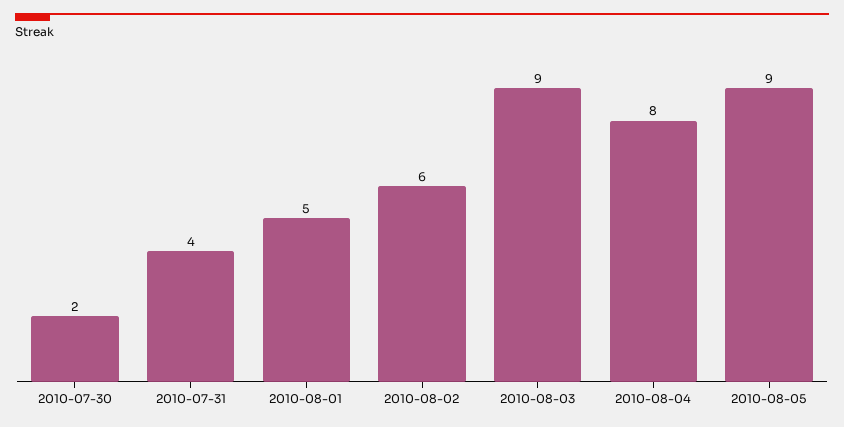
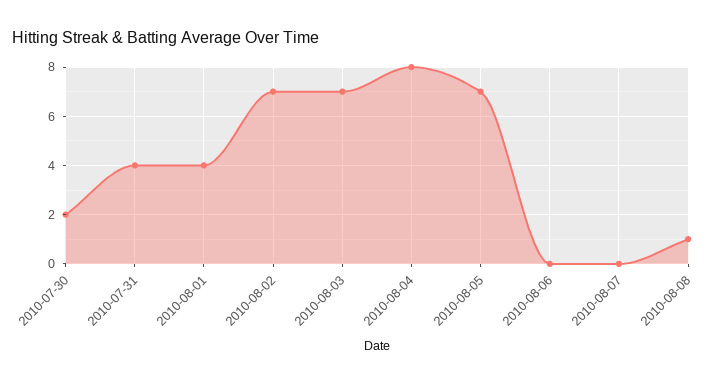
2010-08-01: 5 -> 4
2010-08-02: 6 -> 7
2010-08-03: 9 -> 7
2010-08-05: 9 -> 7
2010-08-06: none -> 0
2010-08-07: none -> 0
2010-08-08: none -> 1

